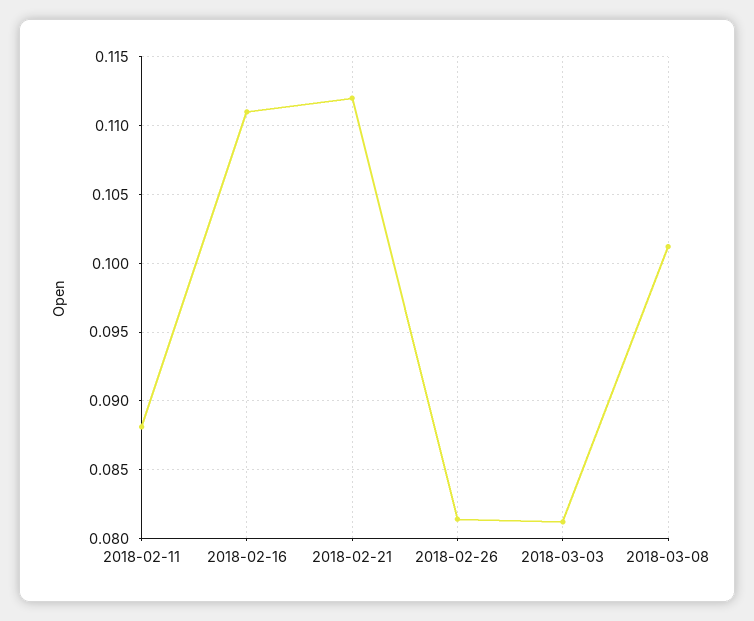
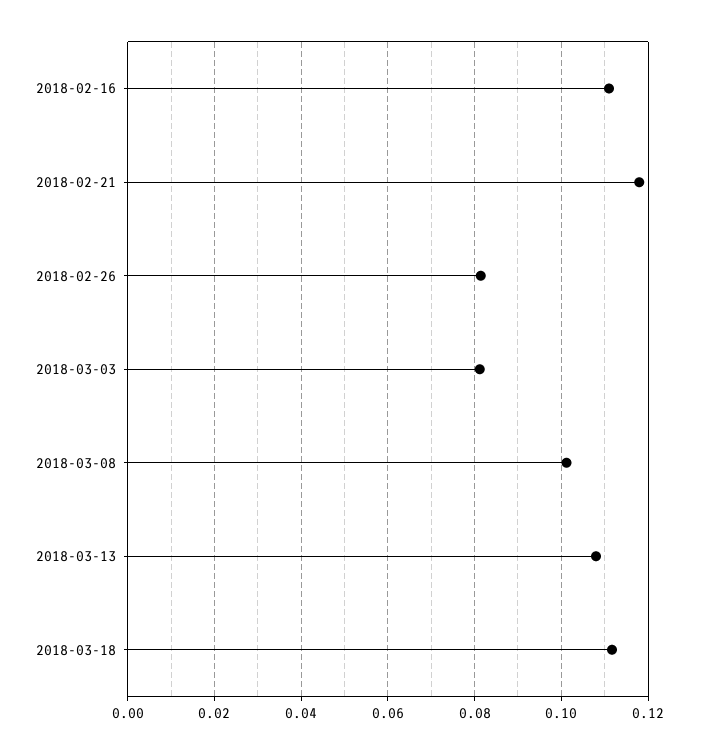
2018-02-11: 0.088 -> none
2018-02-21: 0.112 -> 0.118
2018-03-13: none -> 0.108
2018-03-18: none -> 0.112

